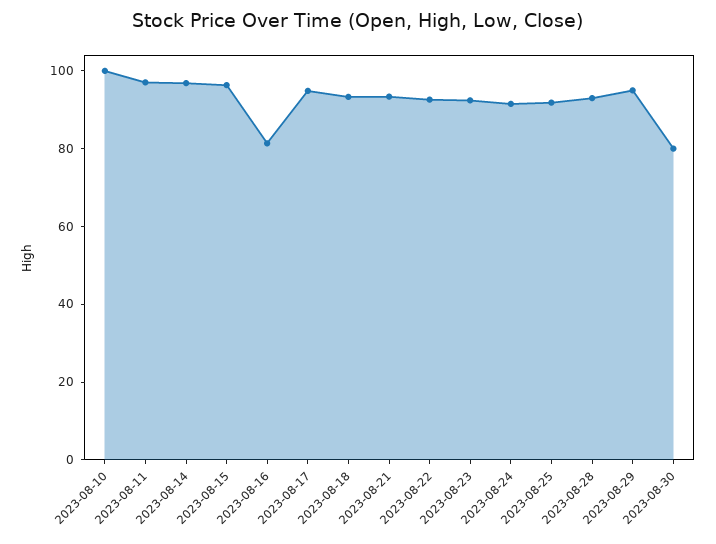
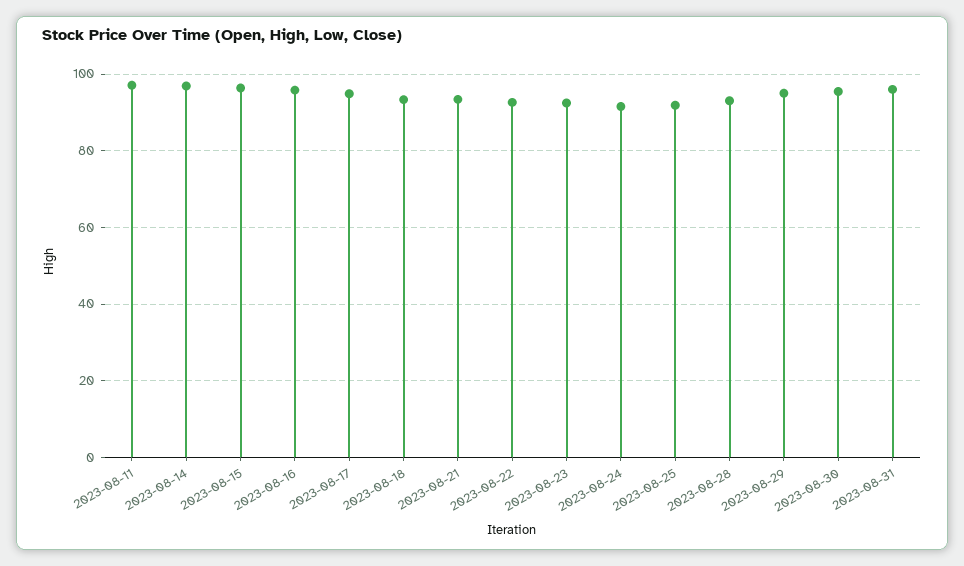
2023-08-10: 100 -> none
2023-08-16: 80 -> 96
2023-08-30: 80 -> 96
2023-08-31: none -> 96

